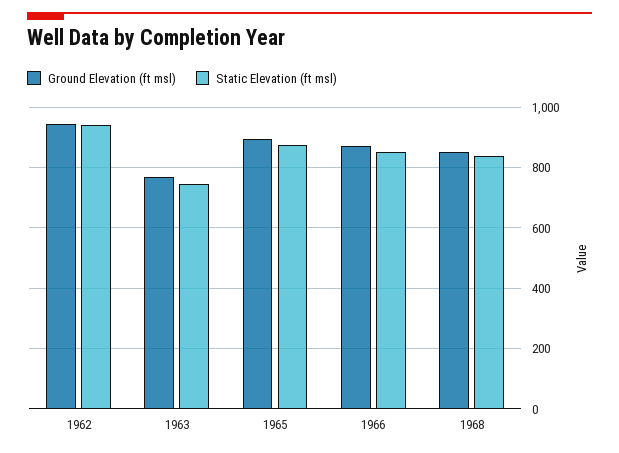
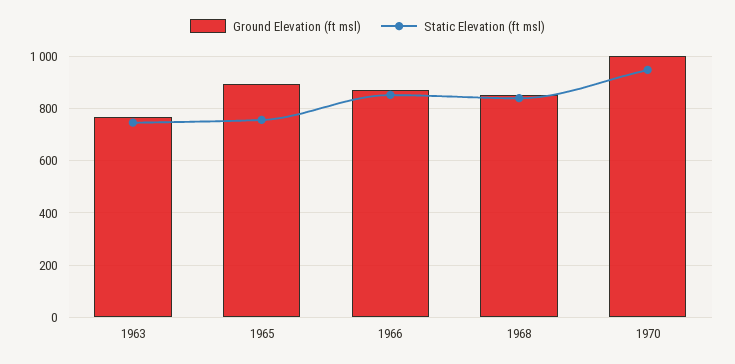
Ground Elevation (ft msl), 1962: 940 -> none
Static Elevation (ft msl), 1962: 940 -> none
Static Elevation (ft msl), 1965: 880 -> 750
Ground Elevation (ft msl), 1970: none -> 1000
Static Elevation (ft msl), 1970: none -> 950

